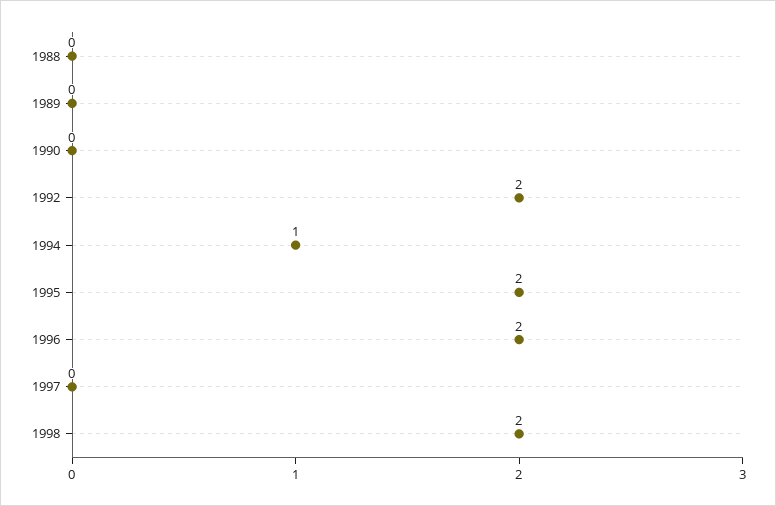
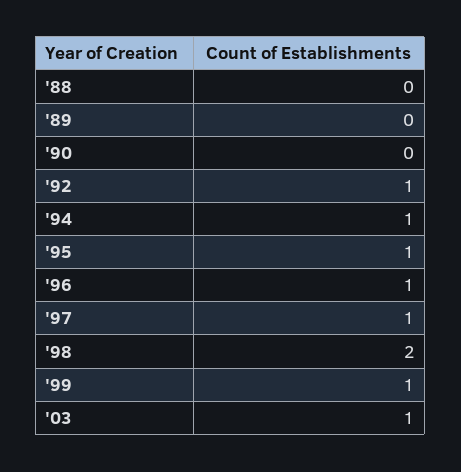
1992: 2 -> 1
1995: 2 -> 1
1996: 2 -> 1
1997: 0 -> 1
'99: none -> 1
'03: none -> 1

